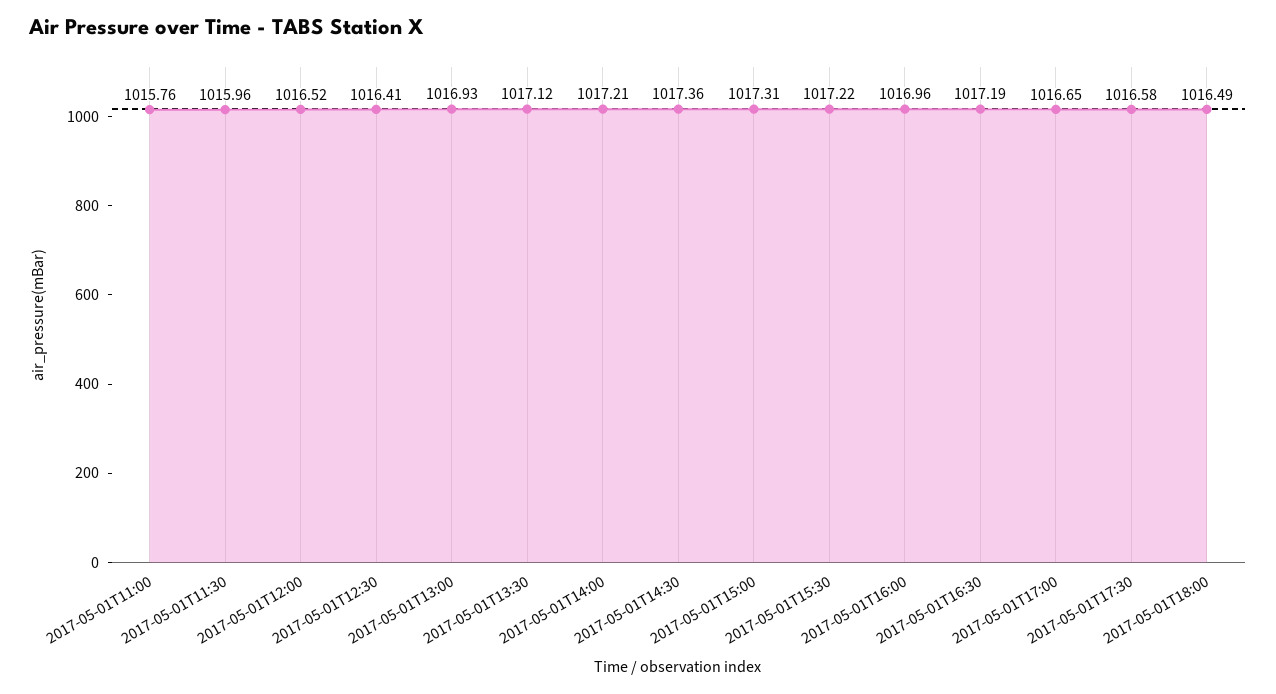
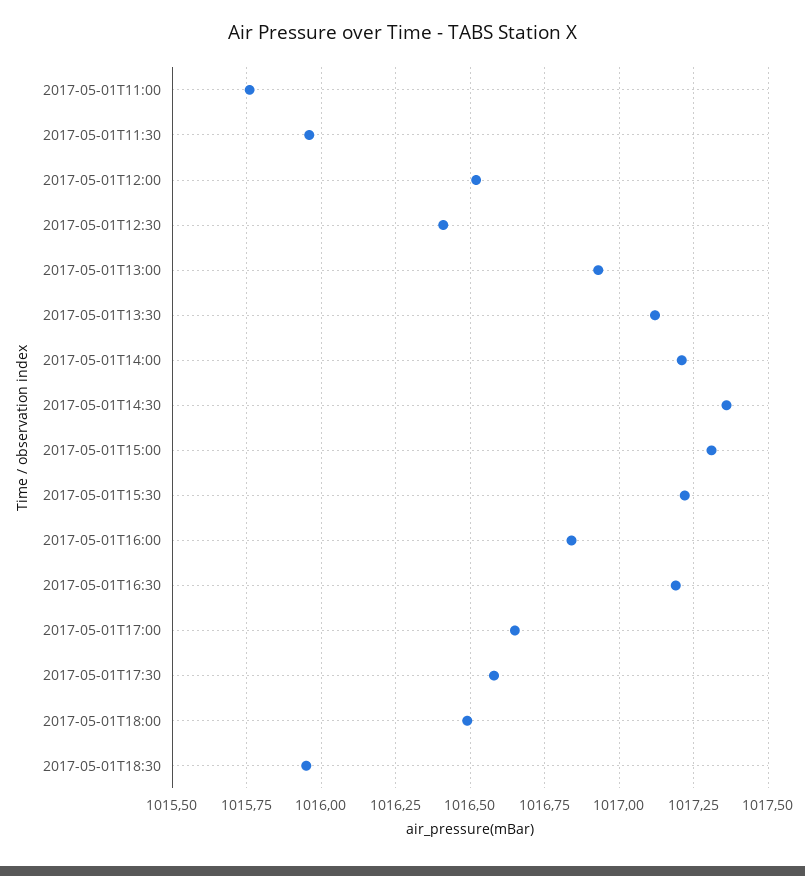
2017-05-01T16:00: 1016.96 -> 1016.85
2017-05-01T18:30: none -> 1015.95

